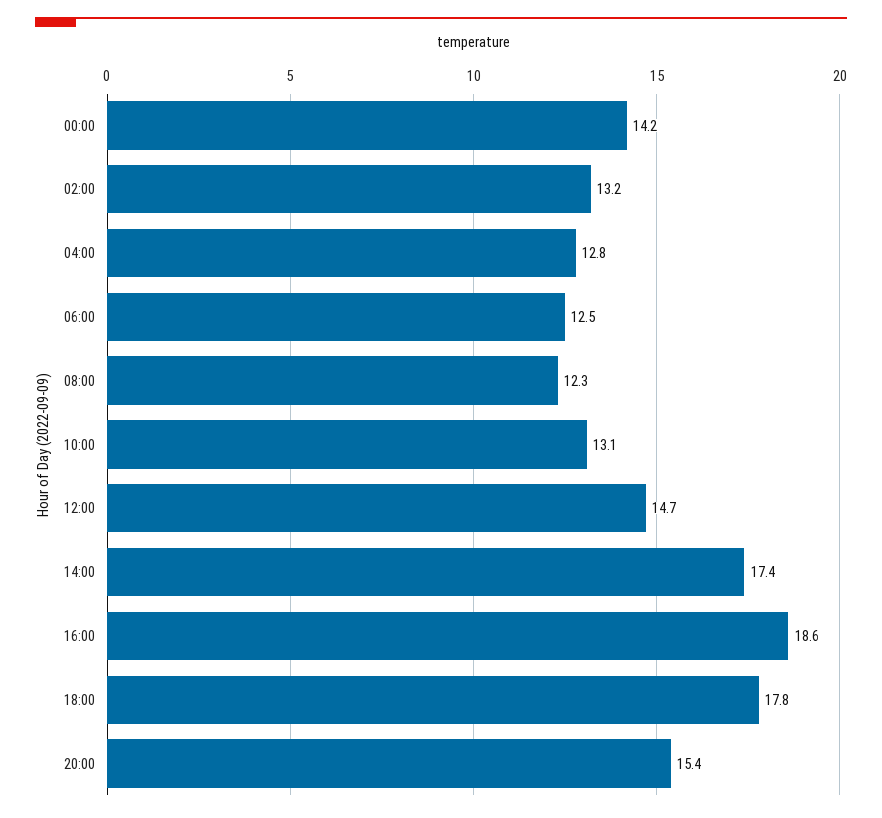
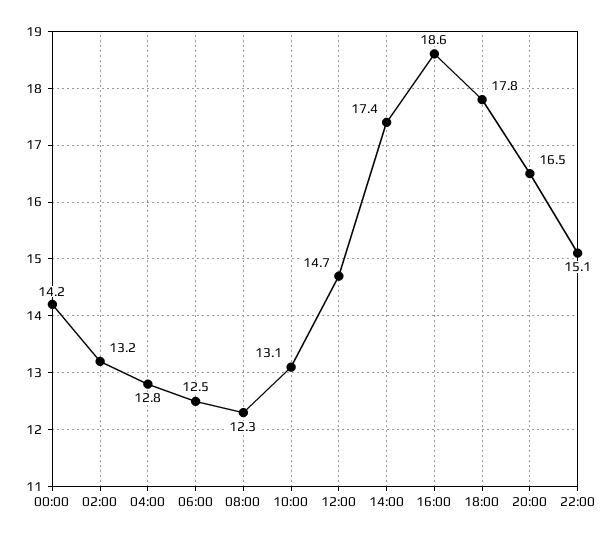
20:00: 15.4 -> 16.5
22:00: none -> 15.1

